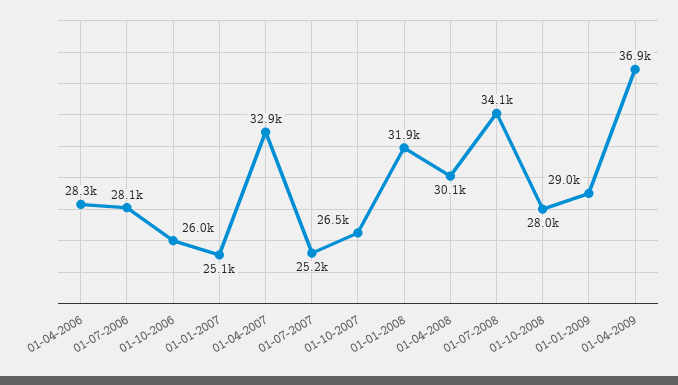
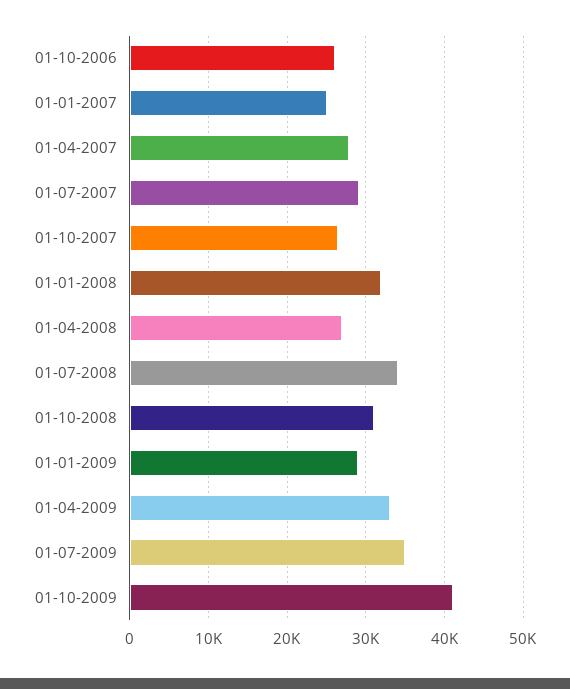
01-04-2006: 28300 -> none
01-07-2006: 28100 -> none
01-04-2007: 32900 -> 28000
01-07-2007: 25200 -> 29000
01-04-2008: 30100 -> 27000
01-10-2008: 28000 -> 31000
01-04-2009: 36900 -> 33000
01-07-2009: none -> 35000
01-10-2009: none -> 41000

